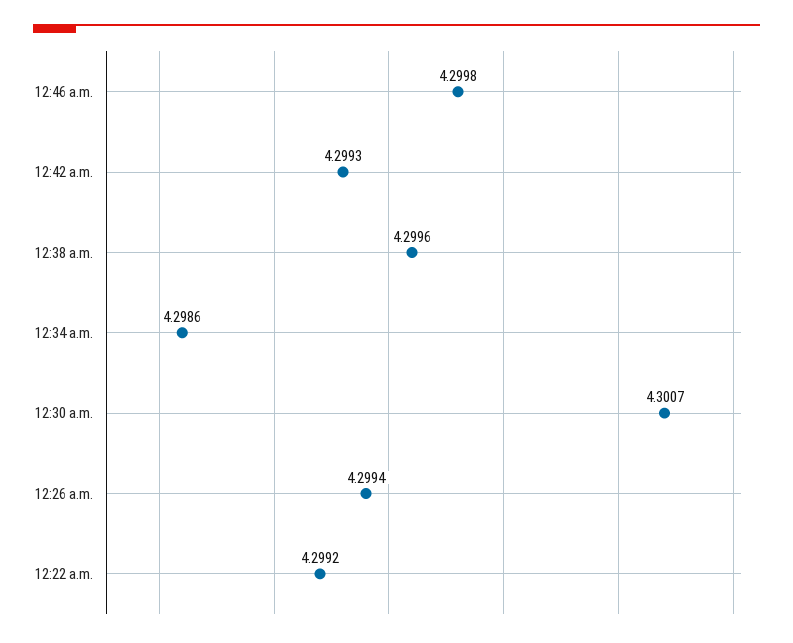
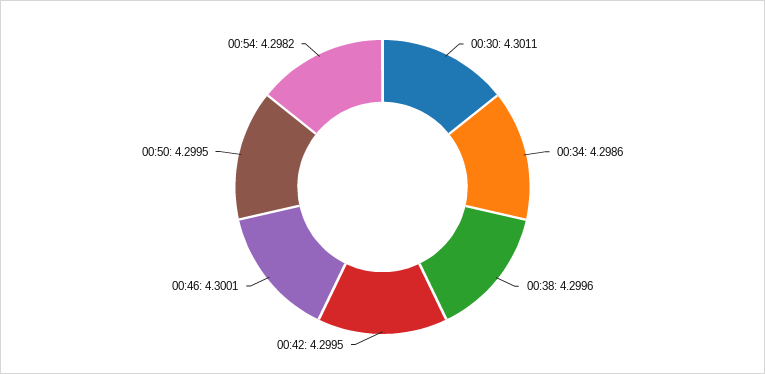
12:46 a.m.: 4.2998 -> 4.3001
12:42 a.m.: 4.2993 -> 4.2995
12:30 a.m.: 4.3007 -> 4.3011
12:26 a.m.: 4.2994 -> none
12:22 a.m.: 4.2992 -> none
00:50: none -> 4.2995
00:54: none -> 4.2982

